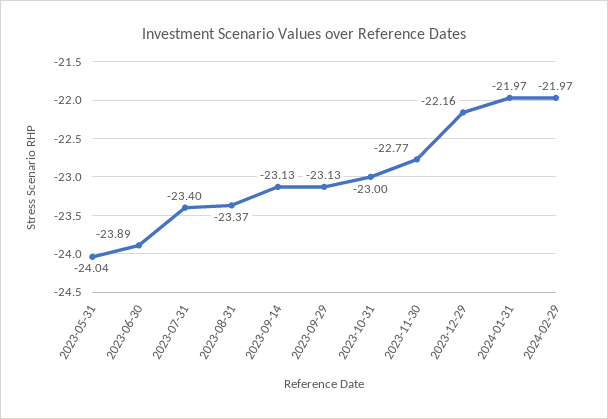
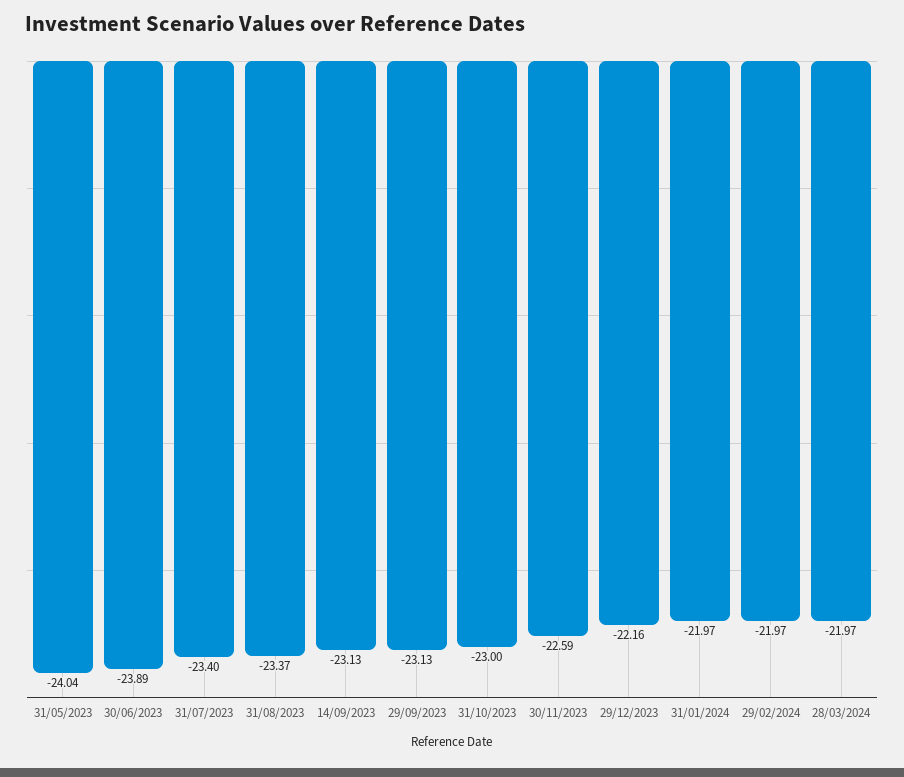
2023-11-30: -22.77 -> -22.59
28/03/2024: none -> -21.97

